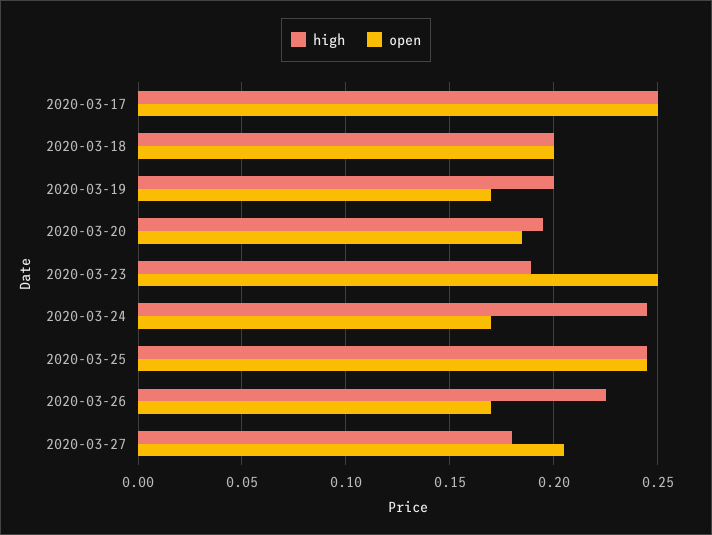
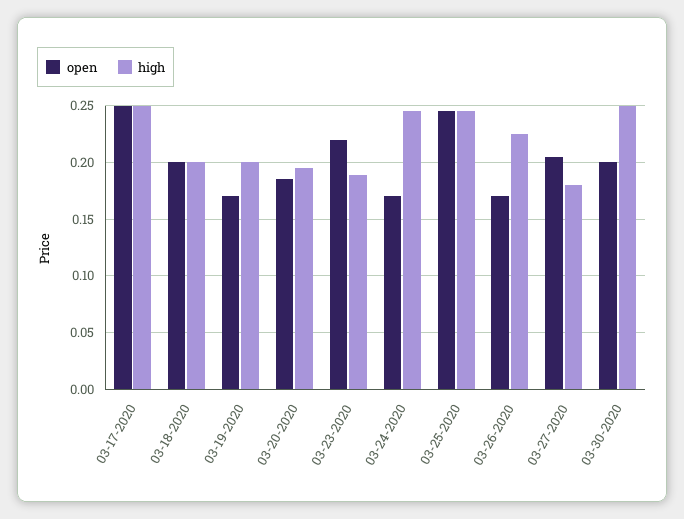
open, 2020-03-23: 0.25 -> 0.22
open, 03-30-2020: none -> 0.2
high, 03-30-2020: none -> 0.25

